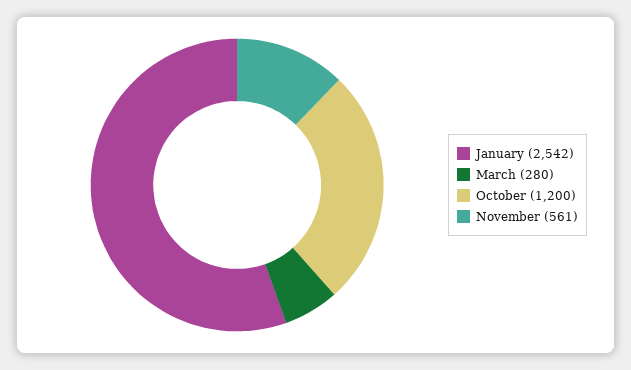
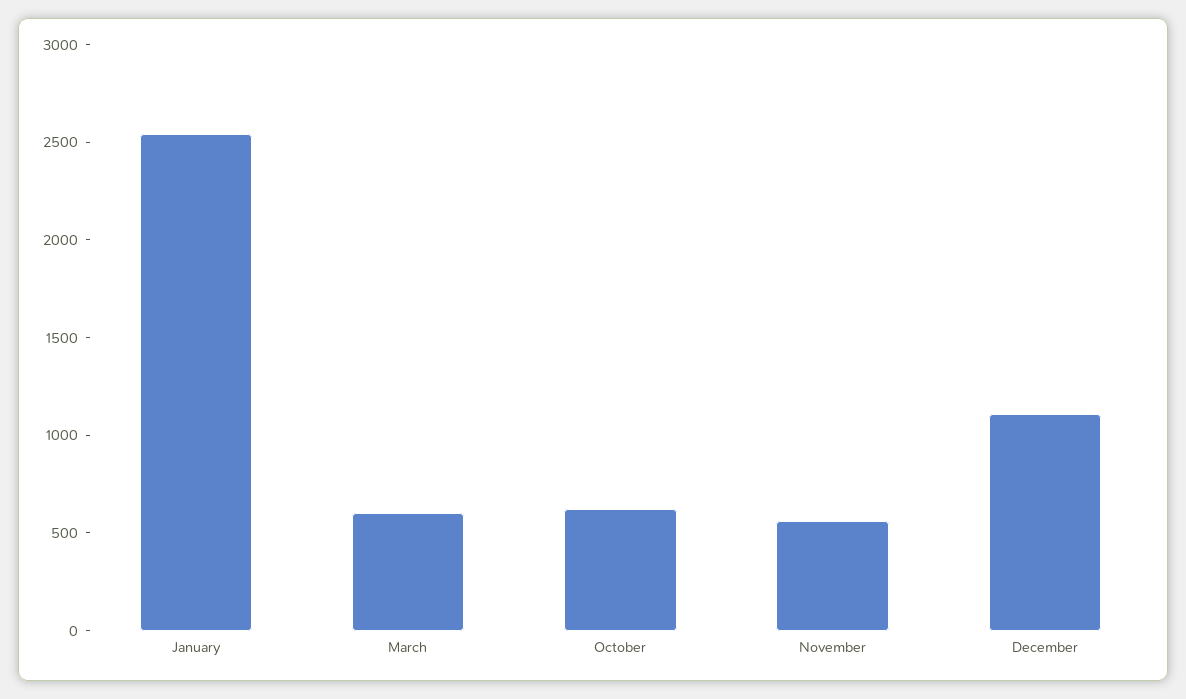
March: 280 -> 600
October: 1200 -> 600
December: none -> 1100

